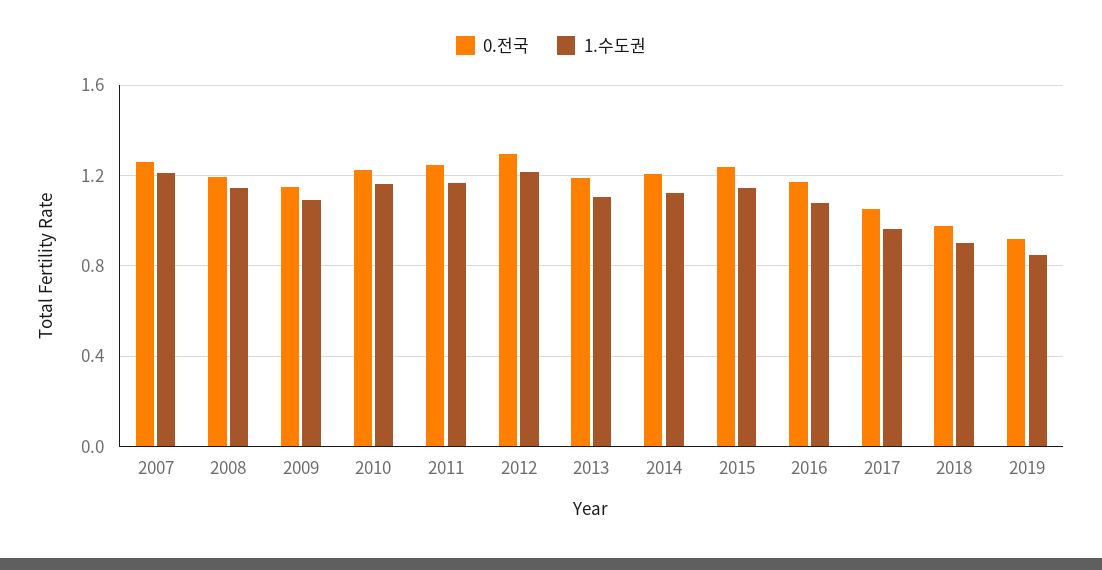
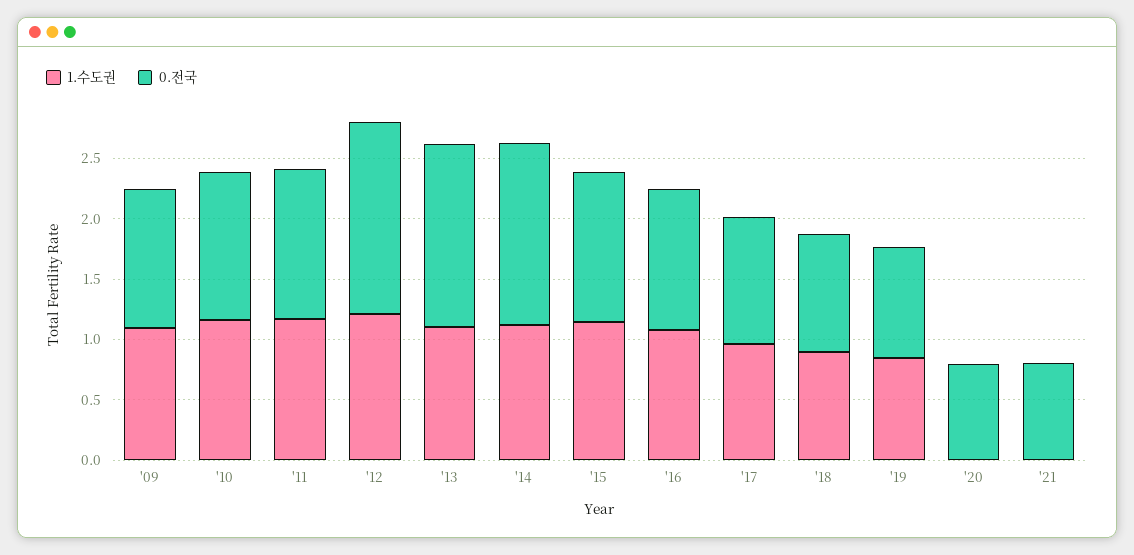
0.전국, 2007: 1.25 -> none
1.수도권, 2007: 1.2 -> none
0.전국, 2008: 1.2 -> none
1.수도권, 2008: 1.15 -> none
0.전국, 2012: 1.3 -> 1.6
0.전국, 2013: 1.2 -> 1.5
0.전국, 2014: 1.2 -> 1.5
1.수도권, '20: none -> 0
0.전국, '20: none -> 0.8
1.수도권, '21: none -> 0
0.전국, '21: none -> 0.8

